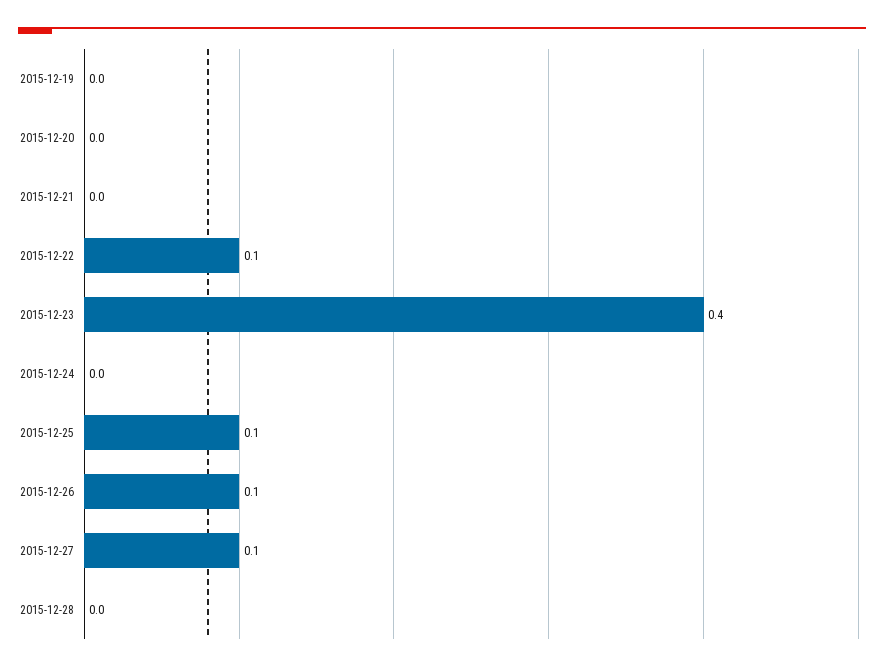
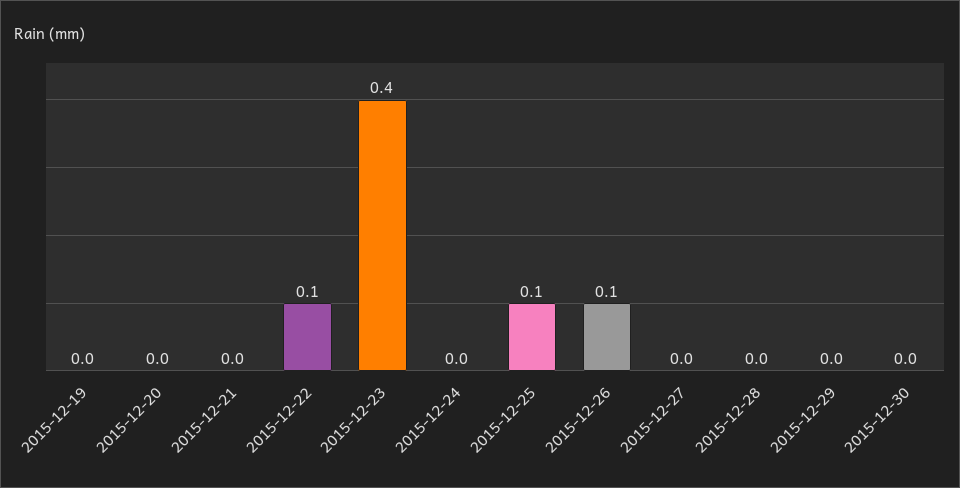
2015-12-27: 0.1 -> 0
2015-12-29: none -> 0
2015-12-30: none -> 0

